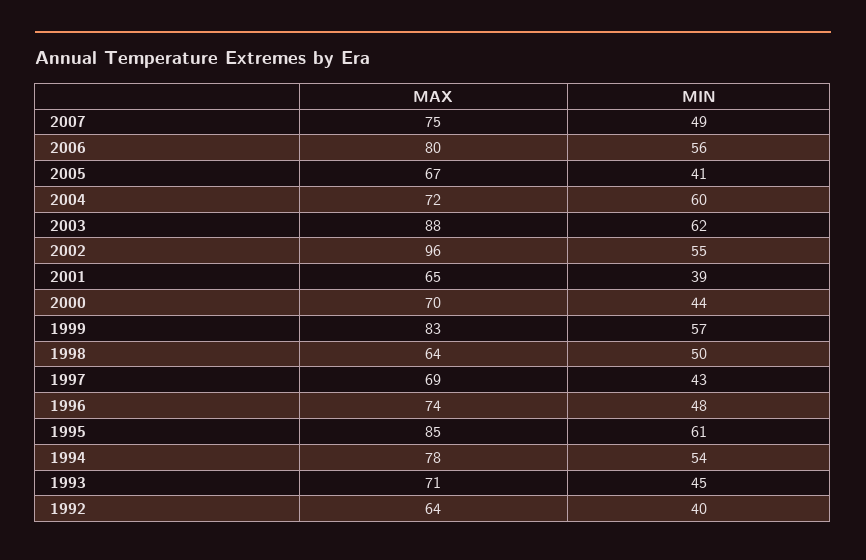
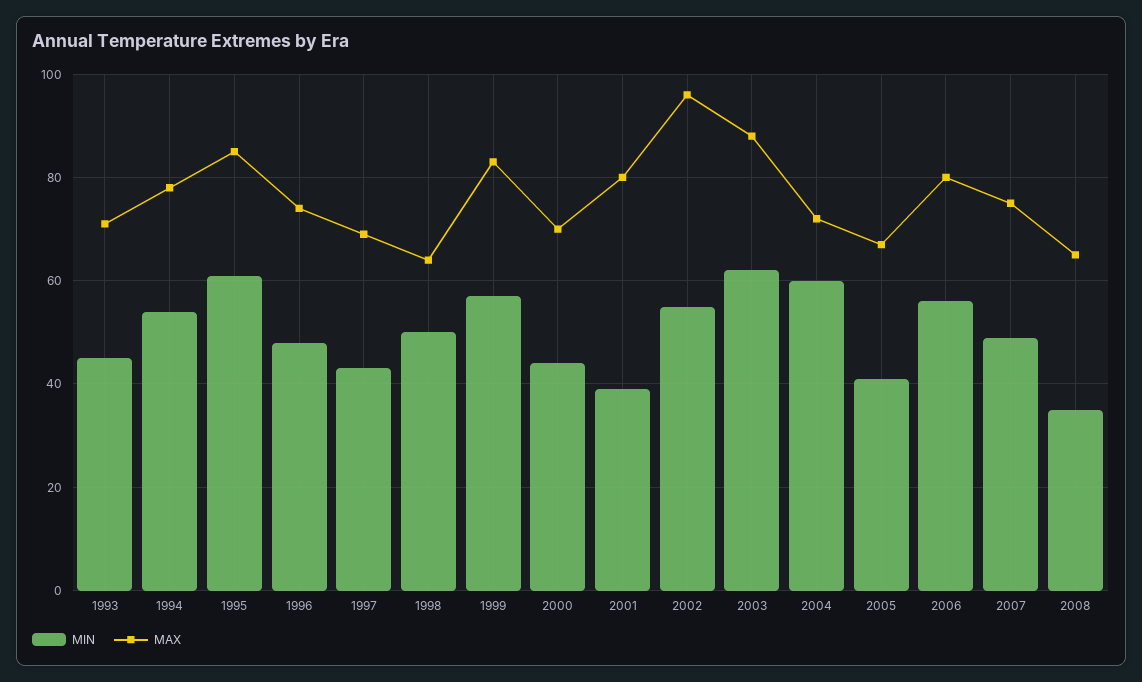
MAX, 2001: 65 -> 80
MAX, 1992: 64 -> none
MIN, 1992: 40 -> none
MIN, 2008: none -> 35
MAX, 2008: none -> 65

